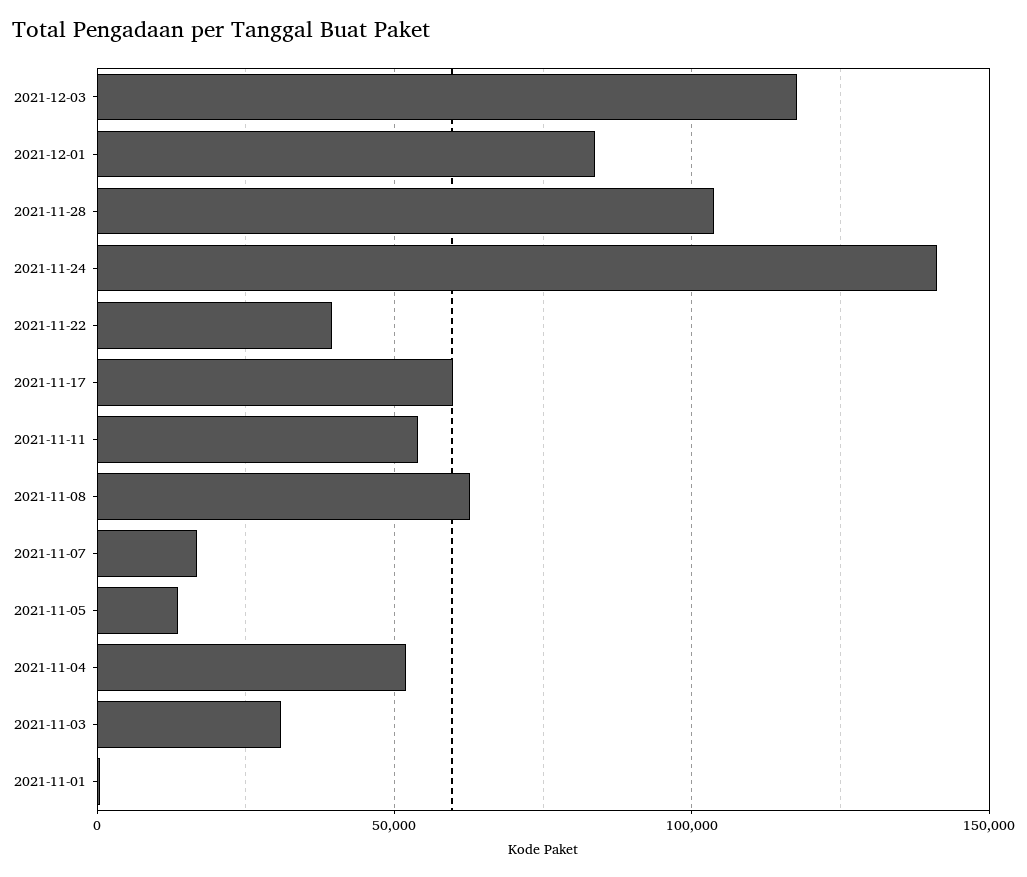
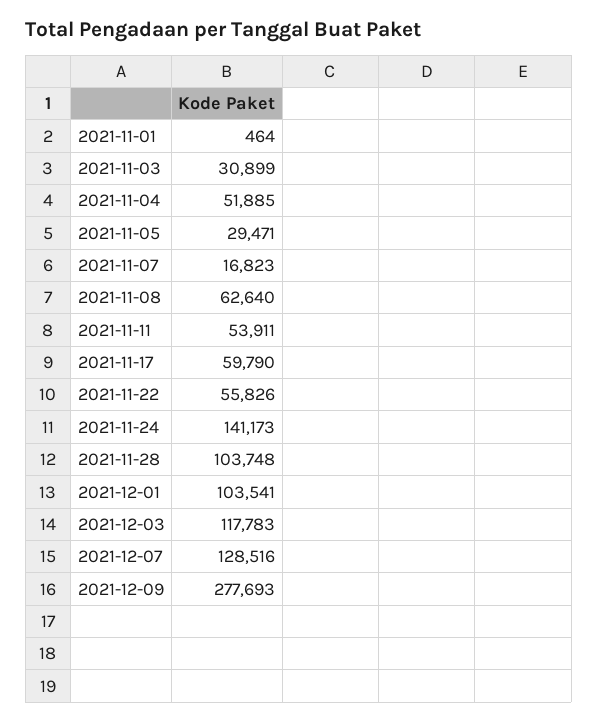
2021-12-01: 85000 -> 103541
2021-11-22: 40000 -> 55826
2021-11-05: 15000 -> 29471
2021-12-07: none -> 128516
2021-12-09: none -> 277693

